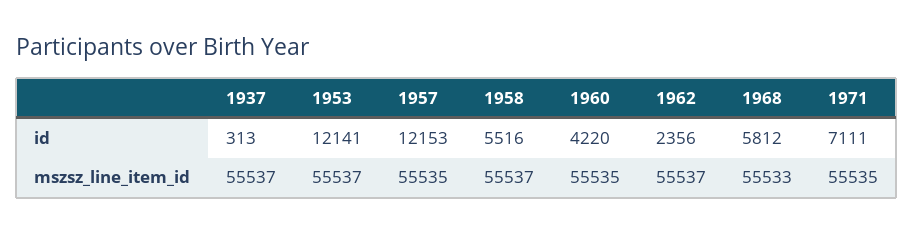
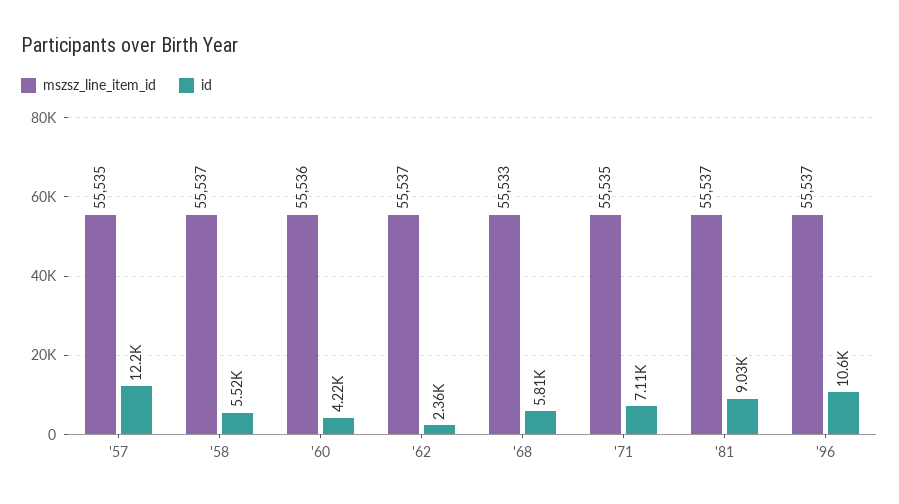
id, 1937: 313 -> none
id, 1953: 12141 -> none
mszsz_line_item_id, 1937: 55537 -> none
mszsz_line_item_id, 1953: 55537 -> none
mszsz_line_item_id, 1960: 55535 -> 55536
mszsz_line_item_id, '81: none -> 55537
id, '81: none -> 9030
mszsz_line_item_id, '96: none -> 55537
id, '96: none -> 10600

